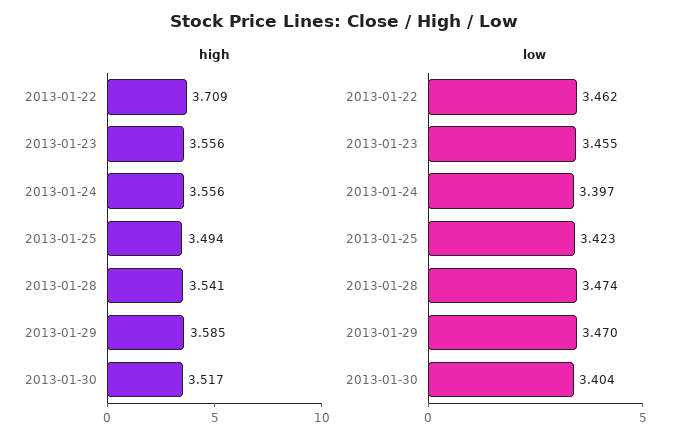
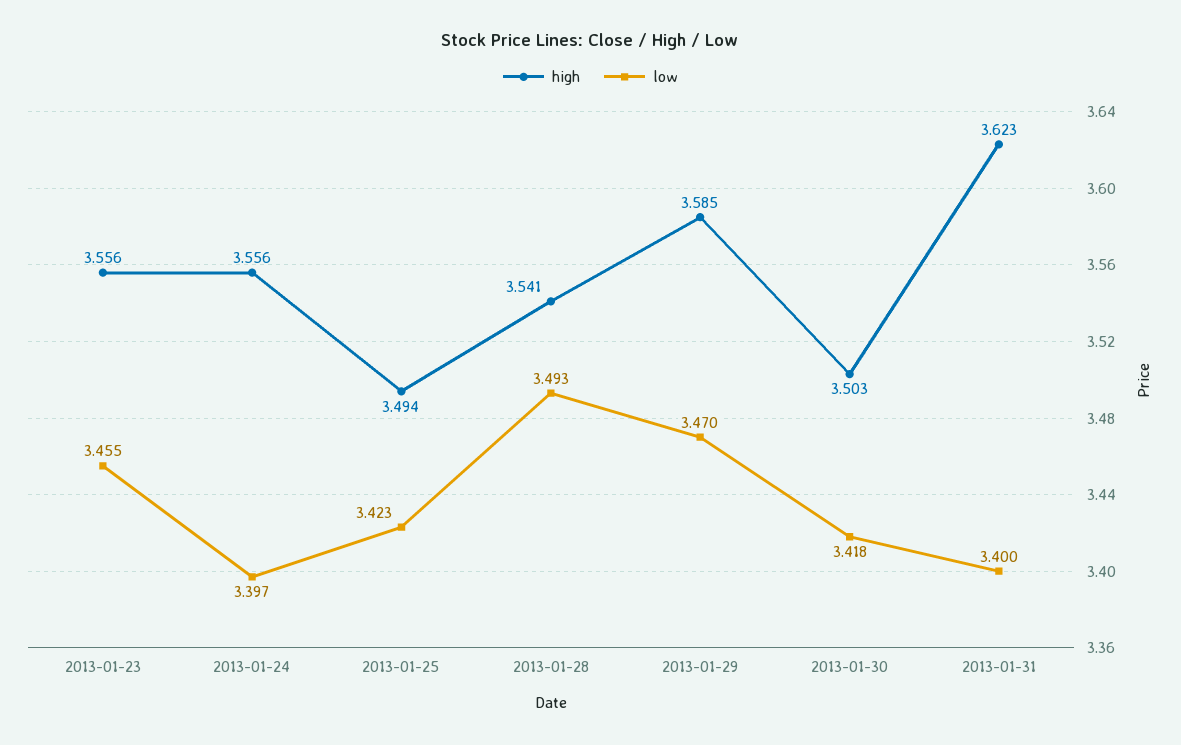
high, 2013-01-22: 3.709 -> none
high, 2013-01-30: 3.517 -> 3.503
low, 2013-01-22: 3.462 -> none
low, 2013-01-28: 3.474 -> 3.493
low, 2013-01-30: 3.404 -> 3.418
high, 2013-01-31: none -> 3.623
low, 2013-01-31: none -> 3.4

